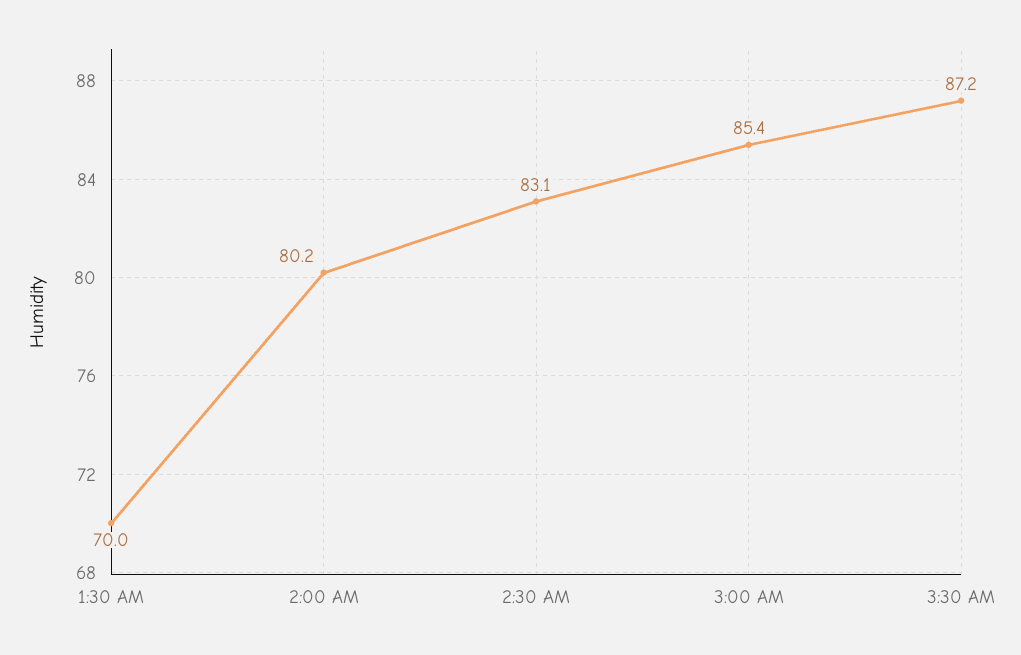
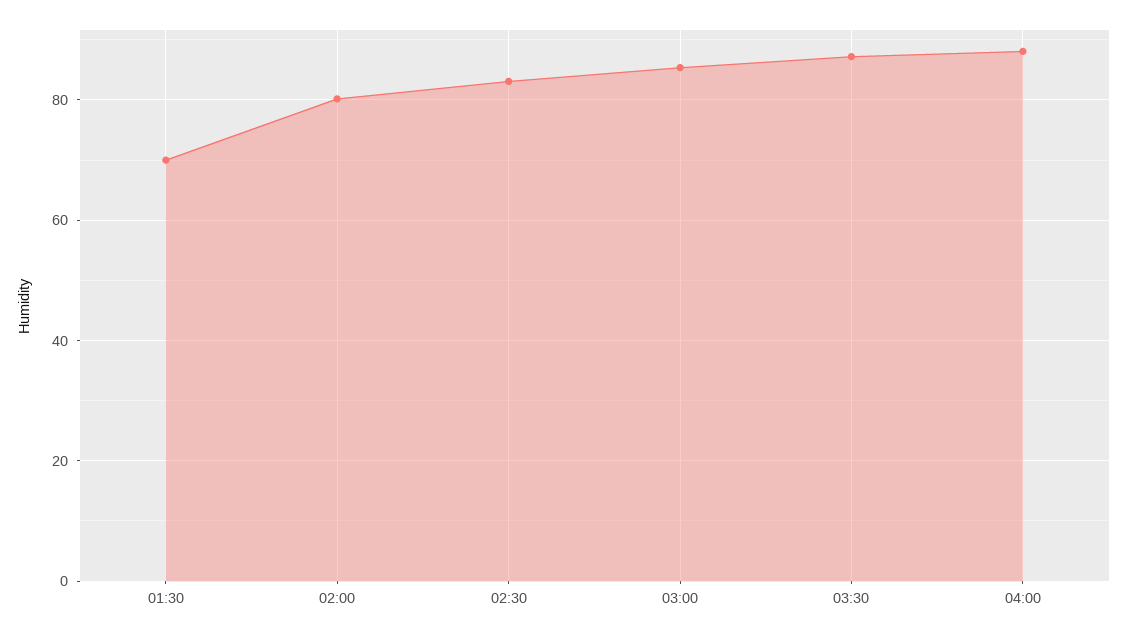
04:00: none -> 88

